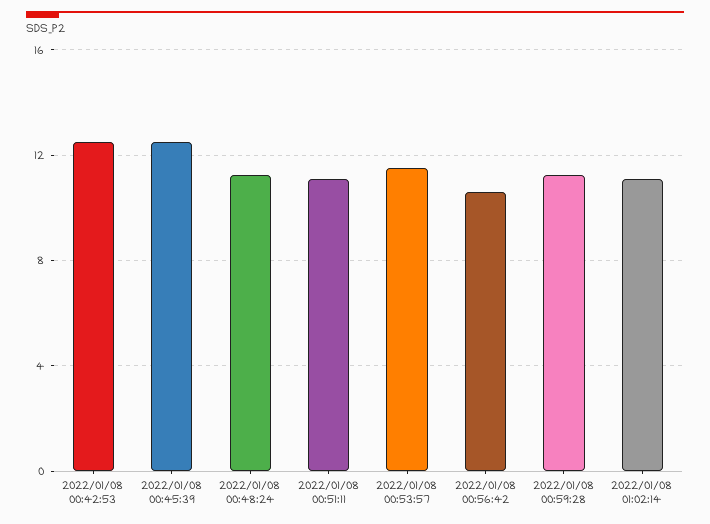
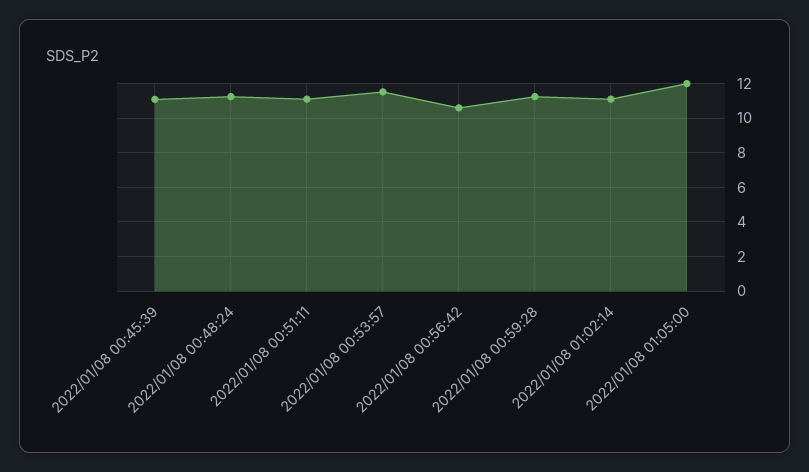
2022/01/08 00:42:53: 12.5 -> none
2022/01/08 00:45:39: 12.5 -> 11
2022/01/08 01:05:00: none -> 12

